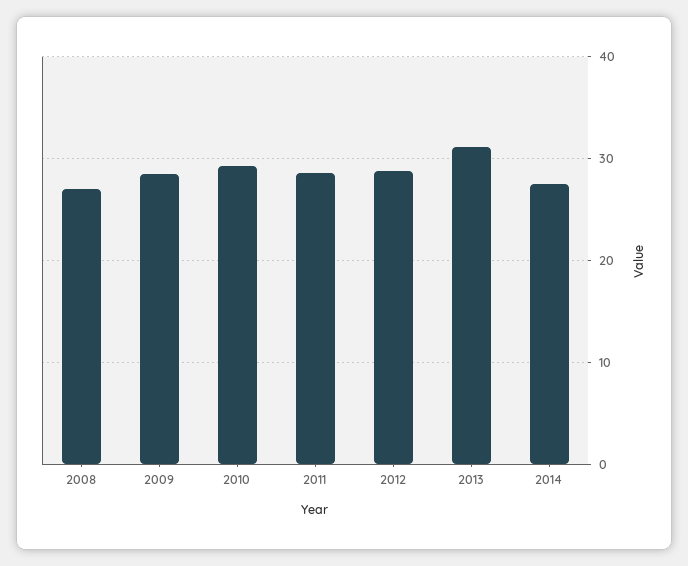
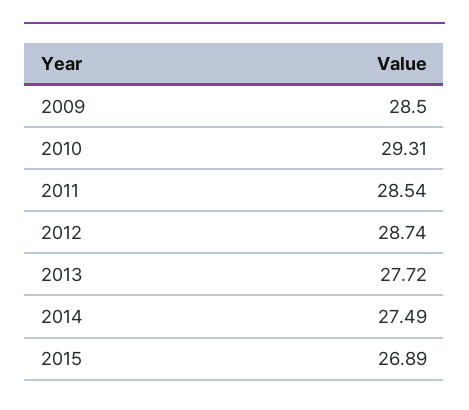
2008: 27 -> none
2013: 31 -> 27.72
2015: none -> 26.89

